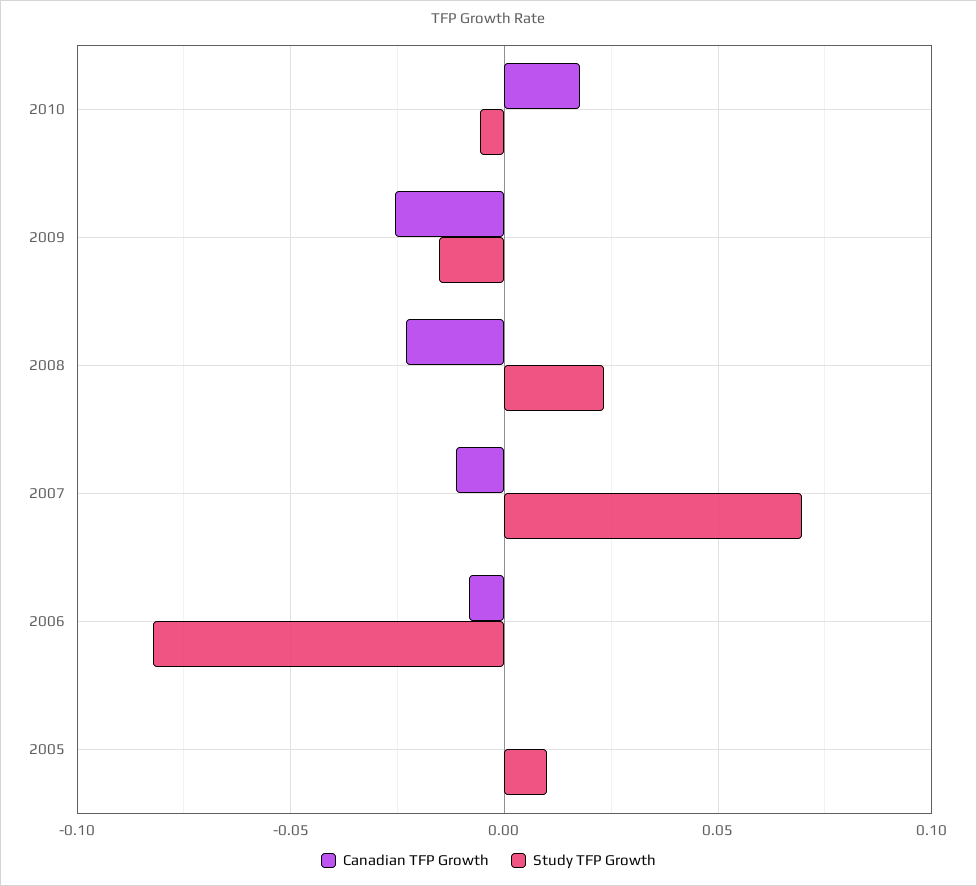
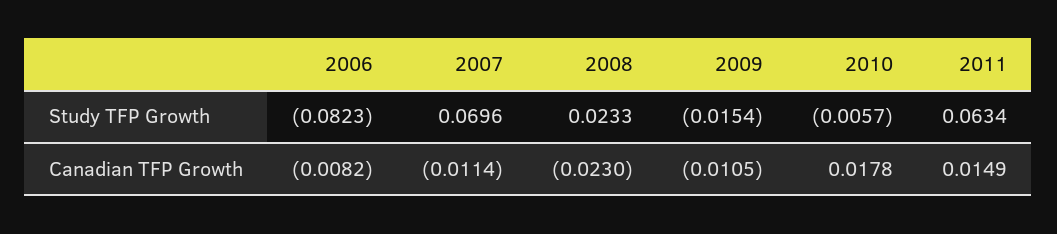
Canadian TFP Growth, 2009: -0.025 -> -0.0105
Canadian TFP Growth, 2005: 0 -> none
Study TFP Growth, 2005: 0.01 -> none
Study TFP Growth, 2011: none -> 0.0634
Canadian TFP Growth, 2011: none -> 0.0149

